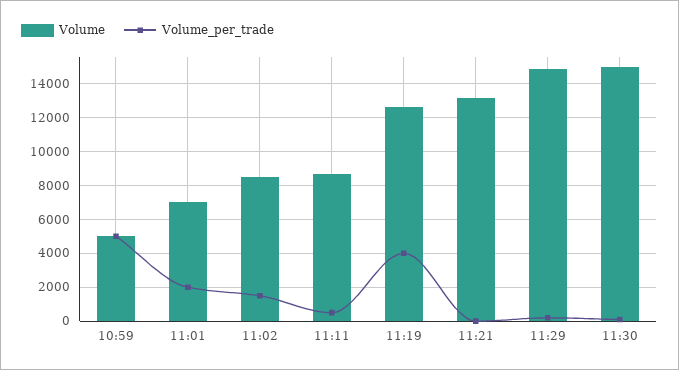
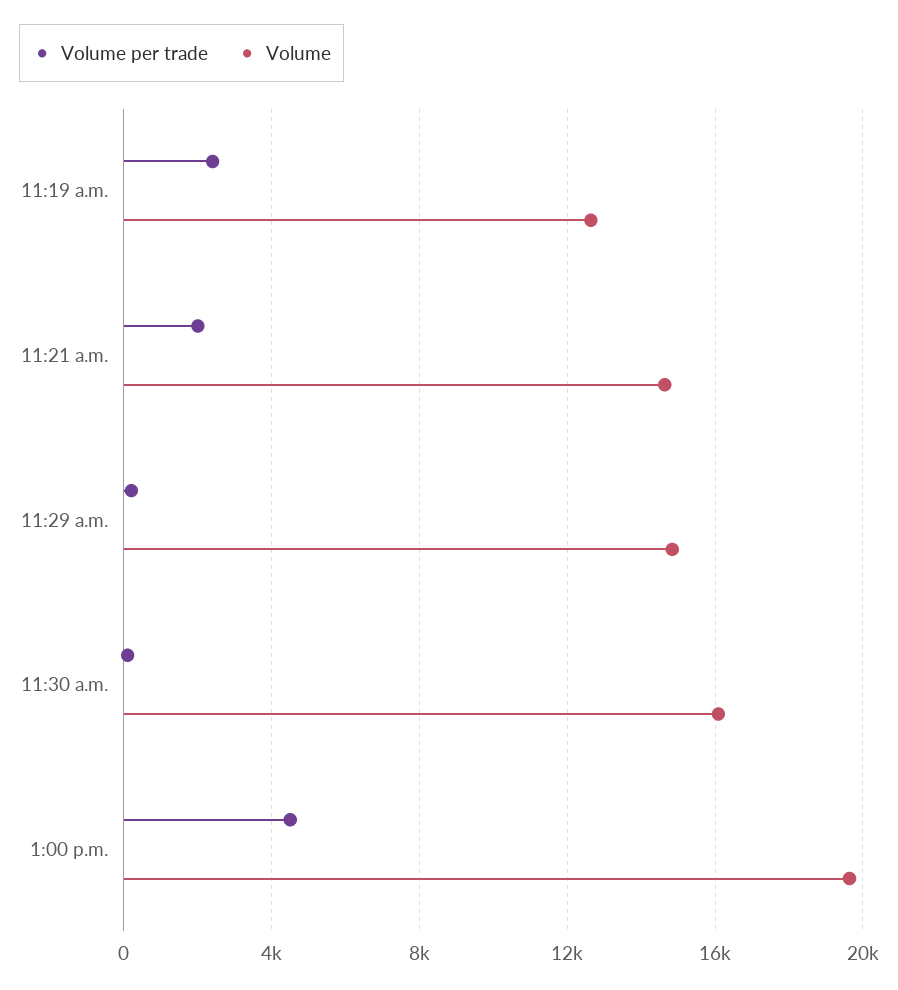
Volume, 10:59: 5000 -> none
Volume_per_trade, 10:59: 5000 -> none
Volume, 11:01: 7000 -> none
Volume_per_trade, 11:01: 2000 -> none
Volume, 11:02: 8500 -> none
Volume_per_trade, 11:02: 1500 -> none
Volume, 11:11: 8500 -> none
Volume_per_trade, 11:11: 500 -> none
Volume_per_trade, 11:19: 4000 -> 2500
Volume, 11:21: 13000 -> 14500
Volume_per_trade, 11:21: 0 -> 2000
Volume, 11:30: 15000 -> 16000
Volume_per_trade, 1:00 p.m.: none -> 4500
Volume, 1:00 p.m.: none -> 19500

